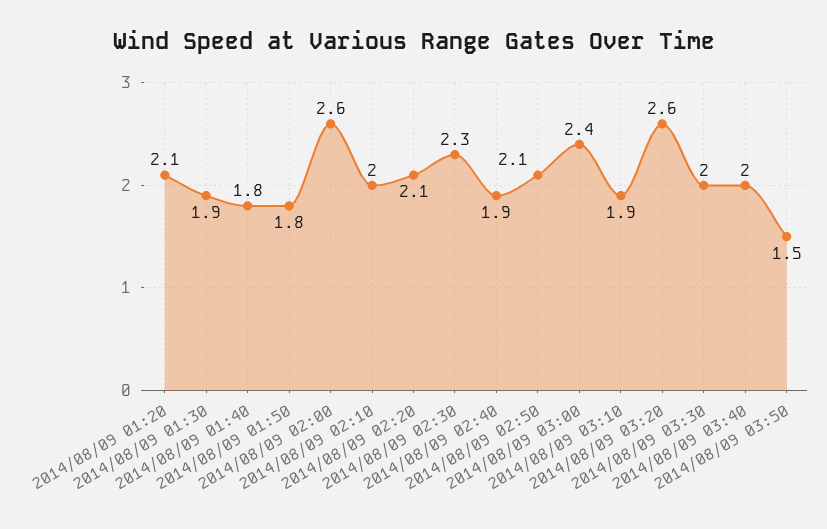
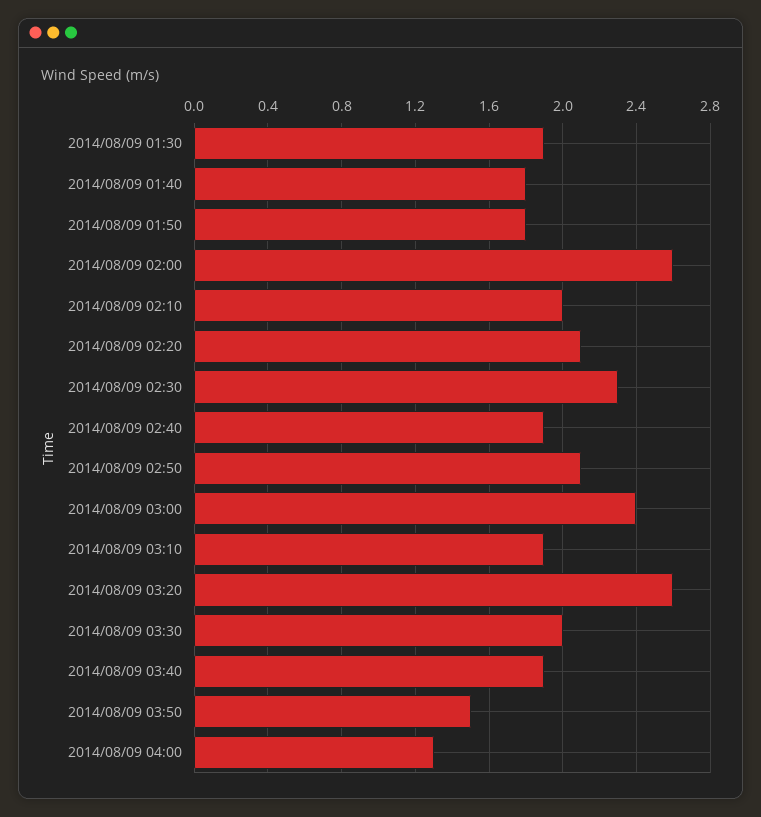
2014/08/09 01:20: 2.1 -> none
2014/08/09 03:40: 2 -> 1.9
2014/08/09 04:00: none -> 1.3

